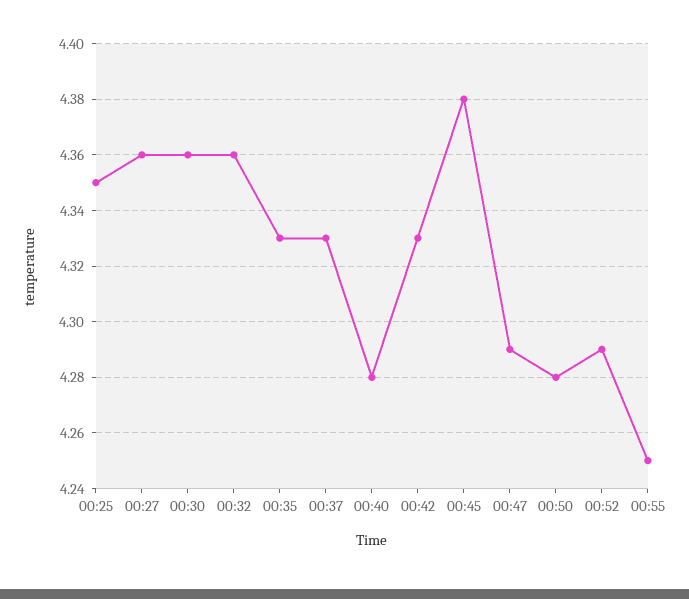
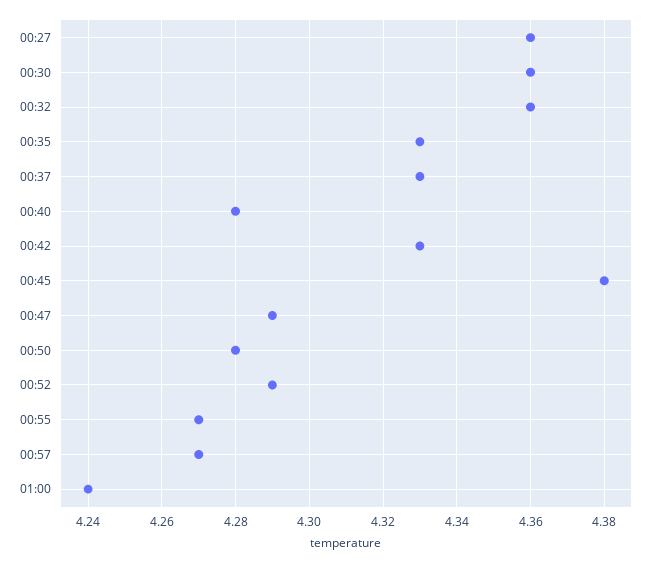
00:25: 4.35 -> none
00:55: 4.25 -> 4.27
00:57: none -> 4.27
01:00: none -> 4.24

